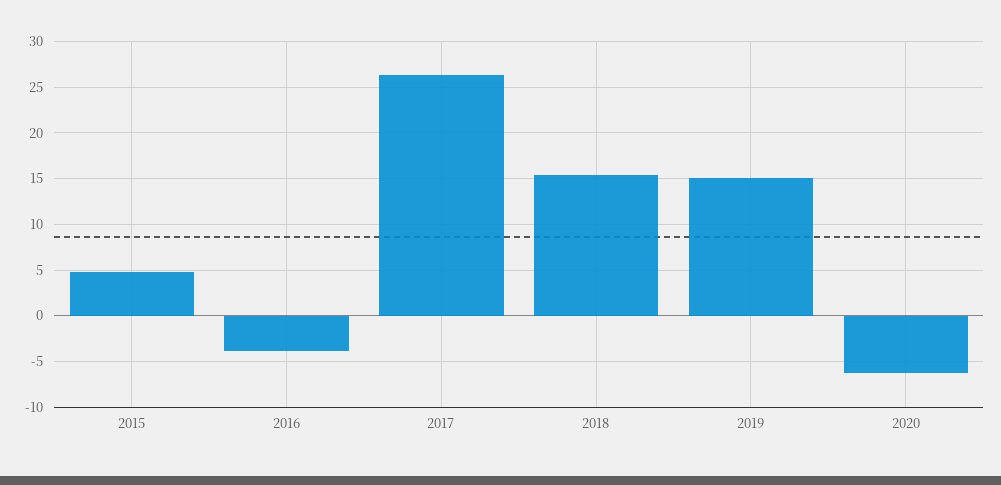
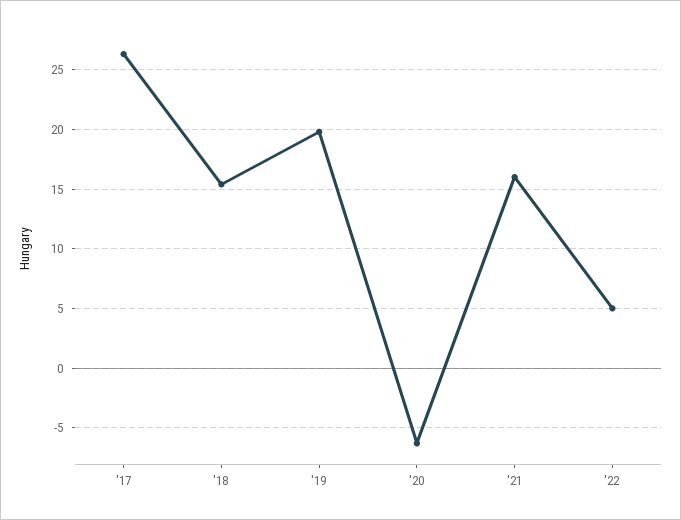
2015: 5 -> none
2016: -4 -> none
2019: 15 -> 20
'21: none -> 16
'22: none -> 5

